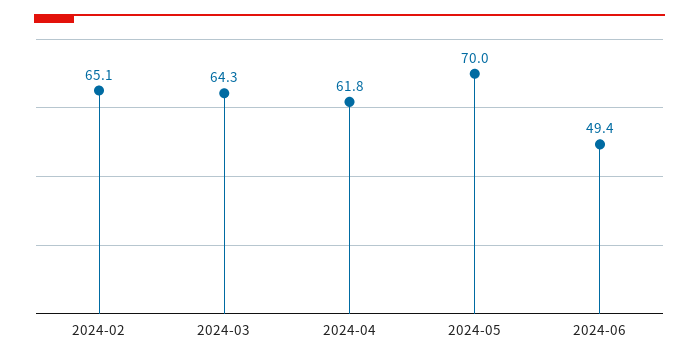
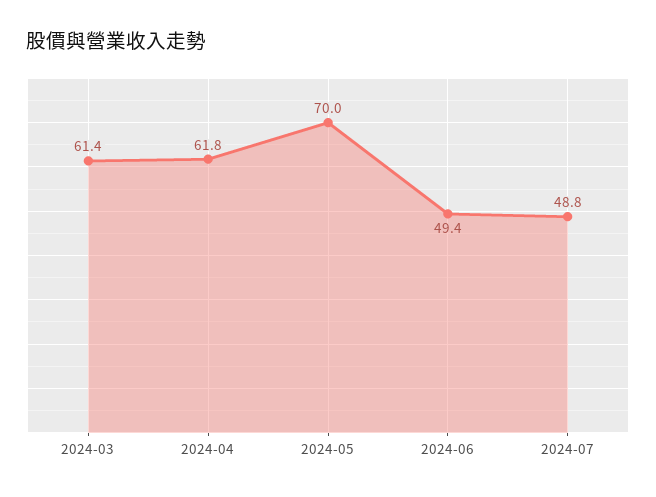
2024-02: 65.1 -> none
2024-03: 64.3 -> 61.4
2024-07: none -> 48.8

